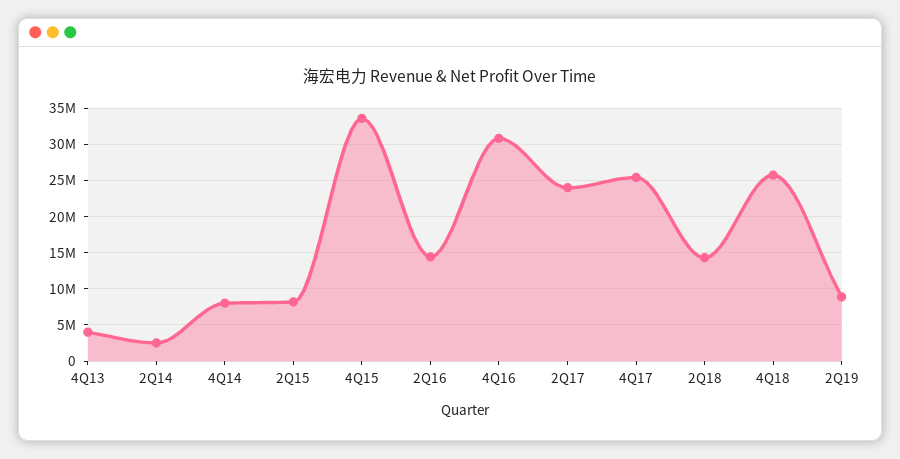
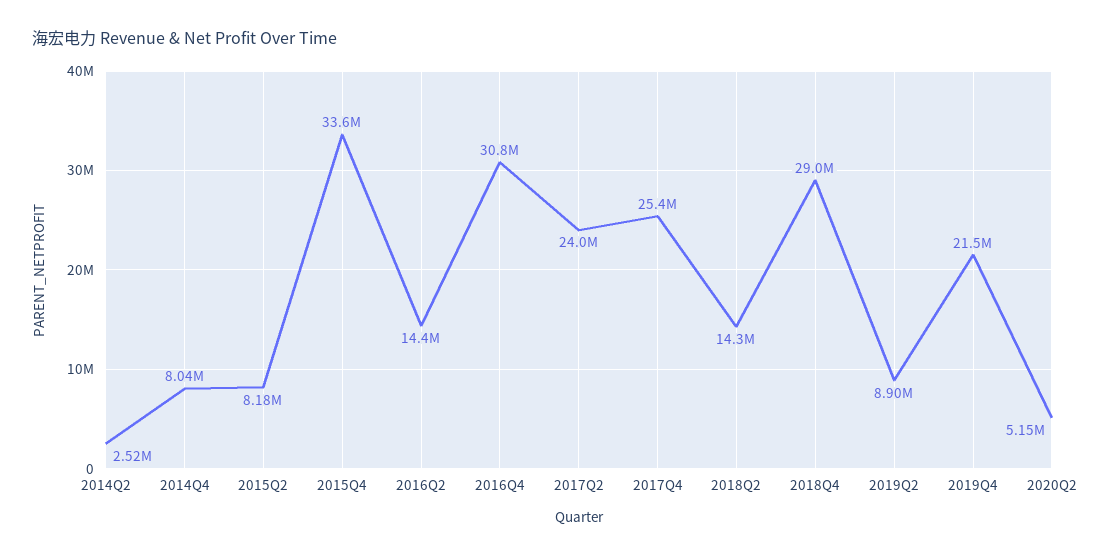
4Q13: 4000000 -> none
4Q18: 26000000 -> 29000000
2019Q4: none -> 21500000
2020Q2: none -> 5150000

